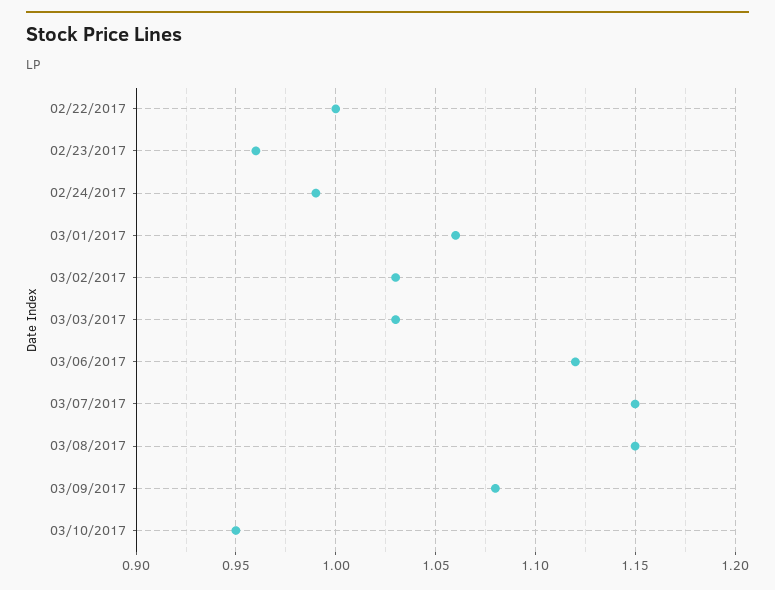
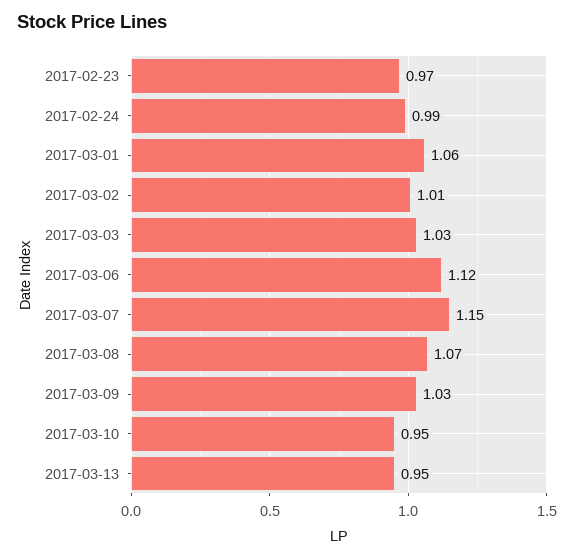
02/22/2017: 1 -> none
02/23/2017: 0.96 -> 0.97
03/02/2017: 1.03 -> 1.01
03/08/2017: 1.15 -> 1.07
03/09/2017: 1.08 -> 1.03
2017-03-13: none -> 0.95

